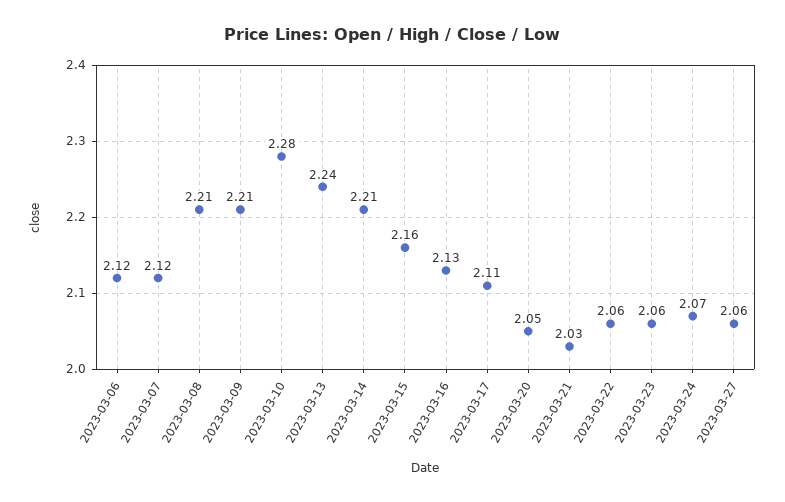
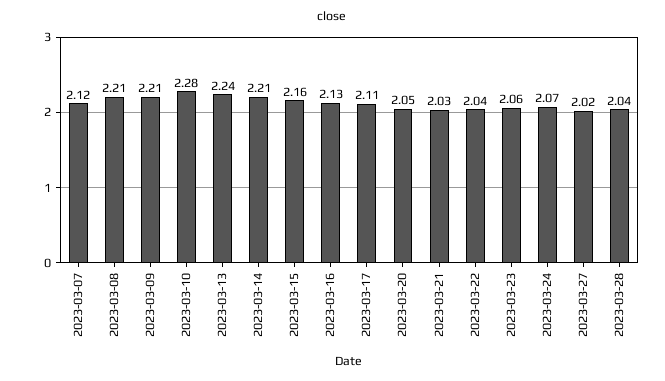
2023-03-06: 2.12 -> none
2023-03-22: 2.06 -> 2.04
2023-03-27: 2.06 -> 2.02
2023-03-28: none -> 2.04

